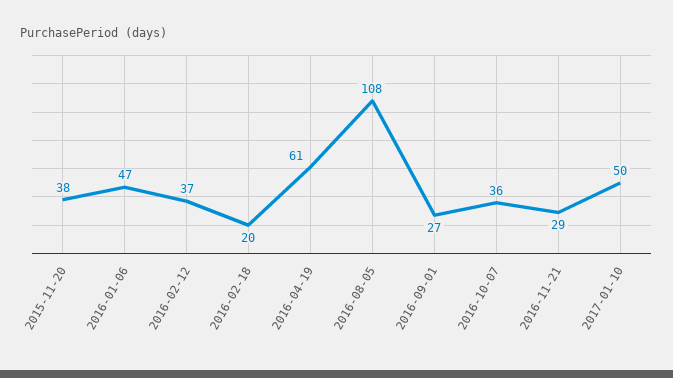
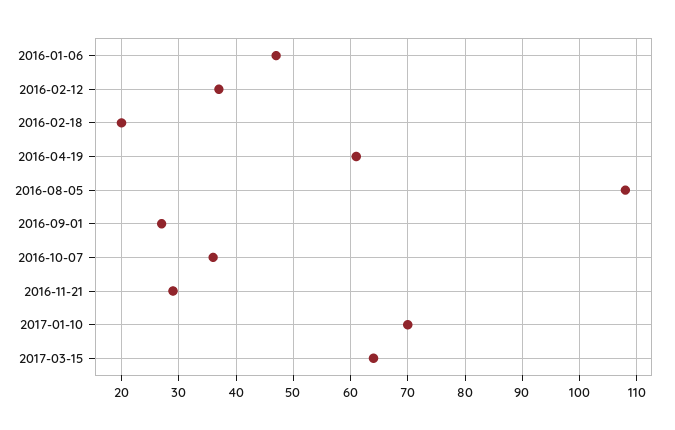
2015-11-20: 38 -> none
2017-01-10: 50 -> 70
2017-03-15: none -> 65

